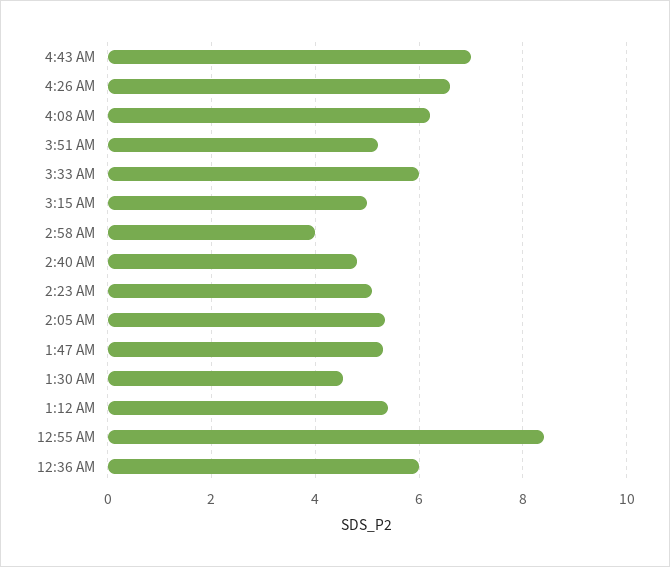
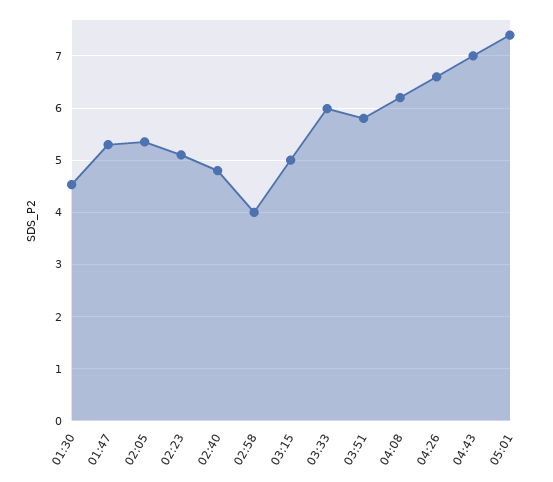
3:51 AM: 5.2 -> 5.8
1:12 AM: 5.4 -> none
12:55 AM: 8.4 -> none
12:36 AM: 6 -> none
05:01: none -> 7.4

